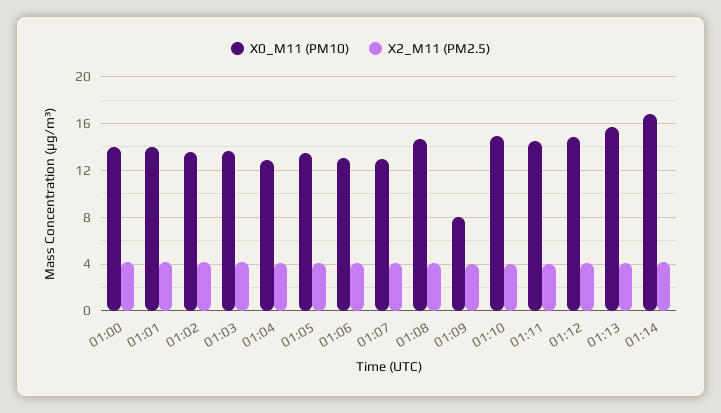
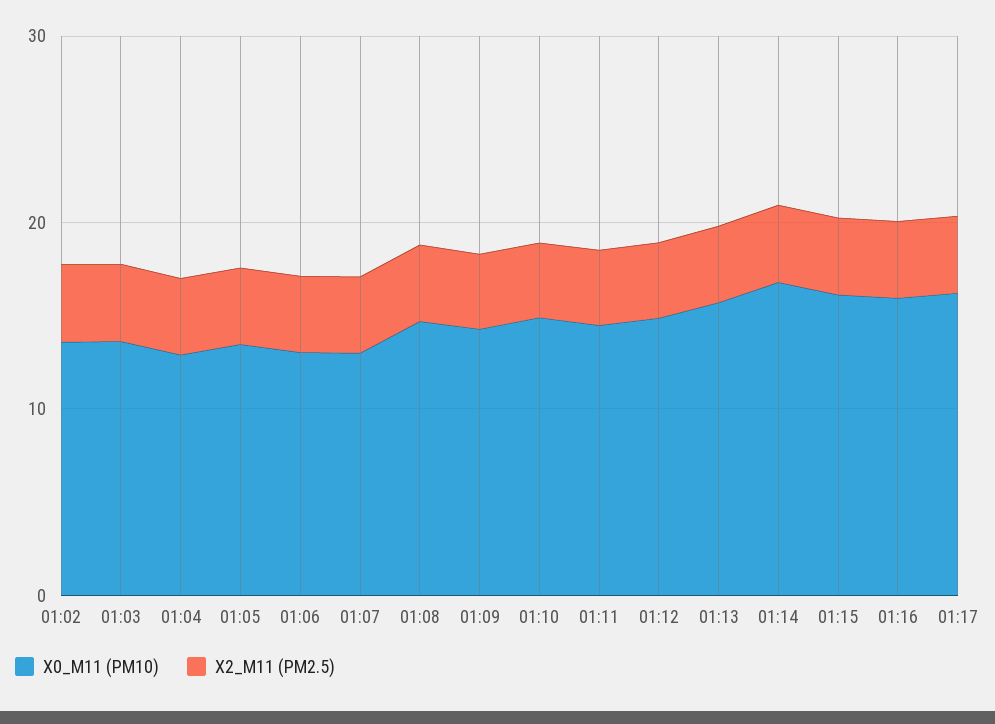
X0_M11 (PM10), 01:00: 14 -> none
X2_M11 (PM2.5), 01:00: 4 -> none
X0_M11 (PM10), 01:01: 14 -> none
X2_M11 (PM2.5), 01:01: 4 -> none
X0_M11 (PM10), 01:09: 8 -> 14
X0_M11 (PM10), 01:15: none -> 16
X2_M11 (PM2.5), 01:15: none -> 4
X0_M11 (PM10), 01:16: none -> 16
X2_M11 (PM2.5), 01:16: none -> 4
X0_M11 (PM10), 01:17: none -> 16
X2_M11 (PM2.5), 01:17: none -> 4

